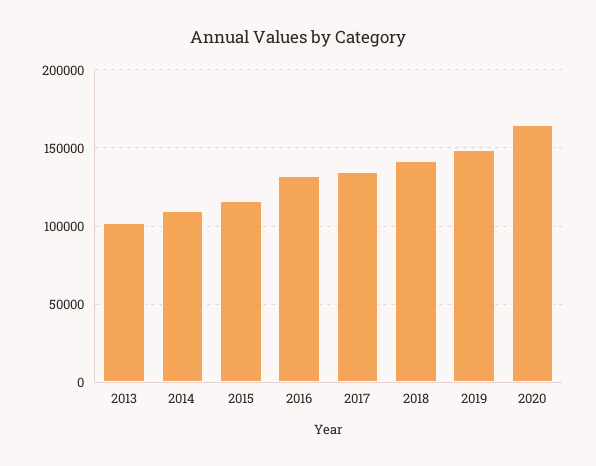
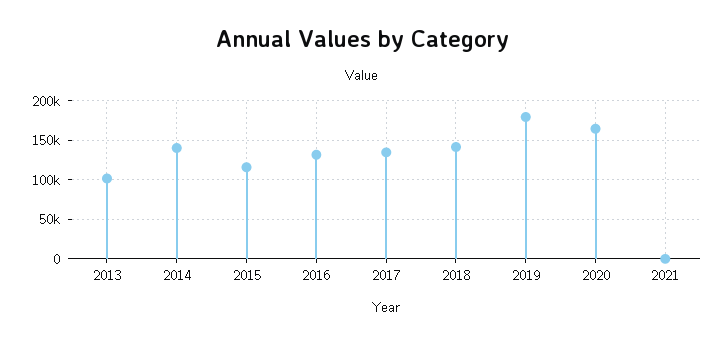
2014: 110000 -> 140000
2019: 150000 -> 180000
2021: none -> 0

